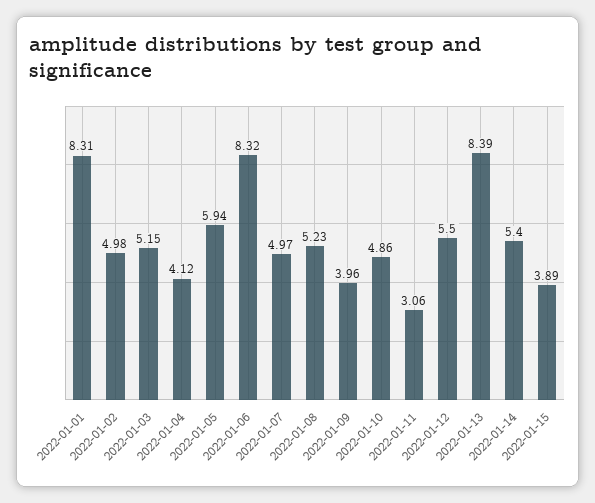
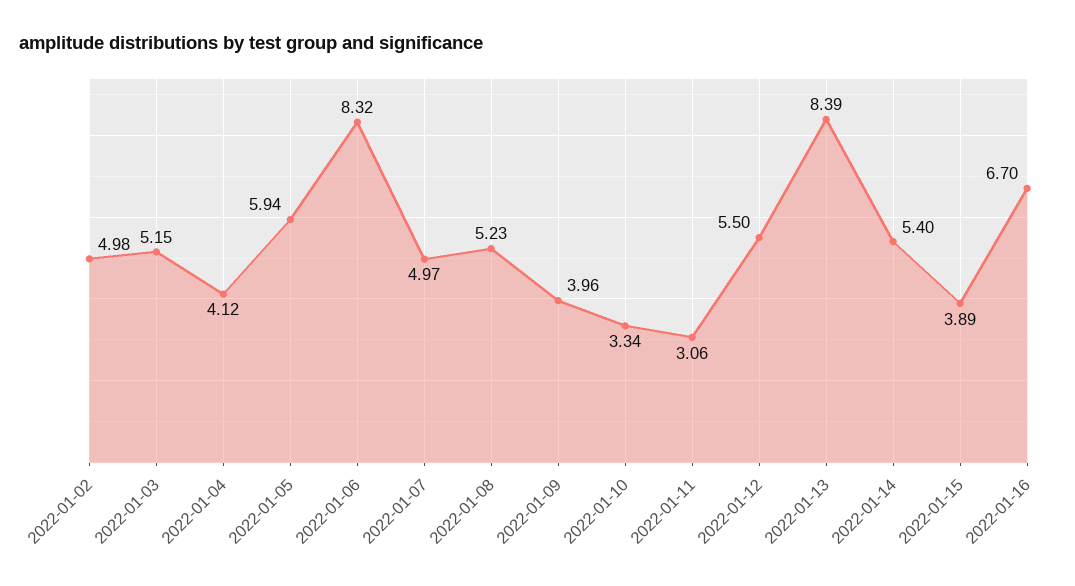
2022-01-01: 8.31 -> none
2022-01-10: 4.86 -> 3.34
2022-01-16: none -> 6.7

